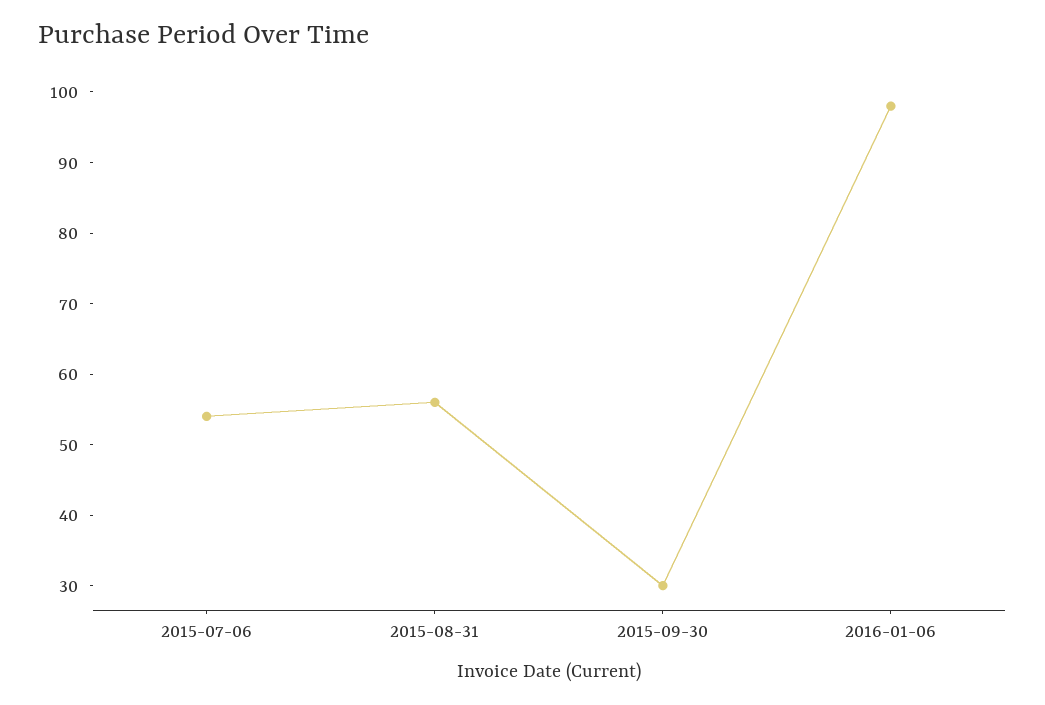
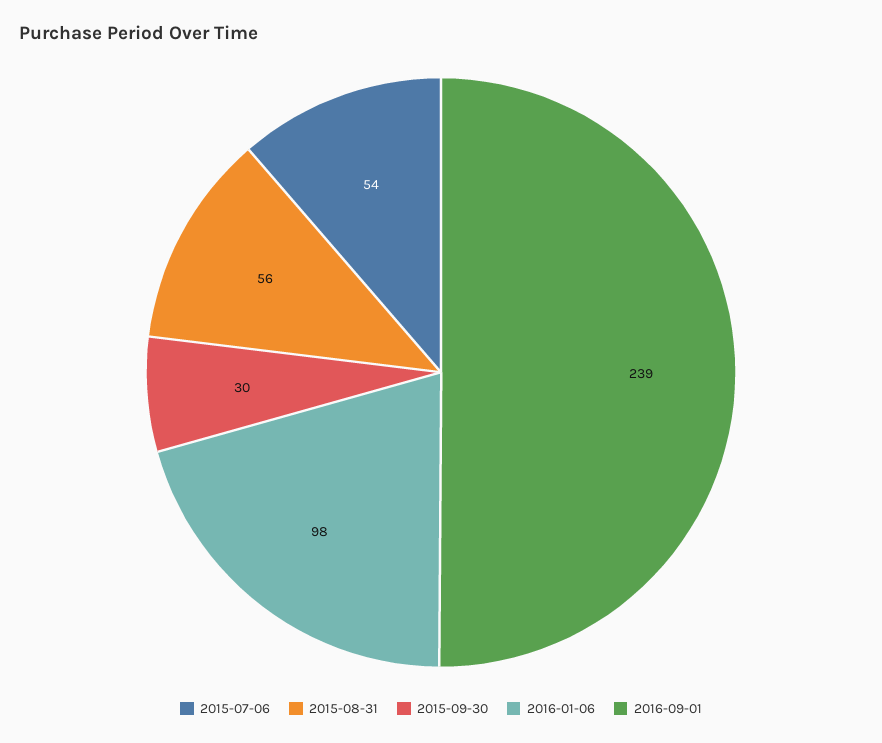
2016-09-01: none -> 239

